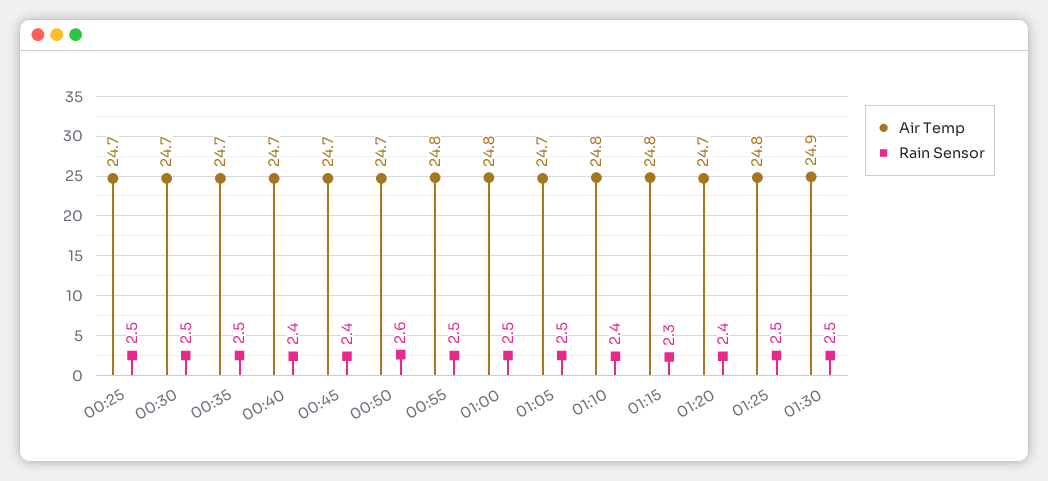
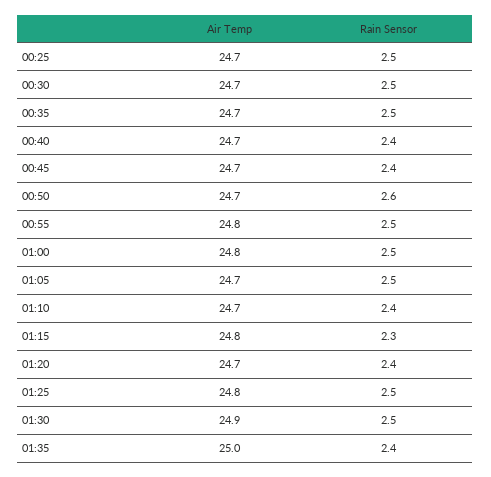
Air Temp, 01:10: 24.8 -> 24.7
Air Temp, 01:35: none -> 25
Rain Sensor, 01:35: none -> 2.4

